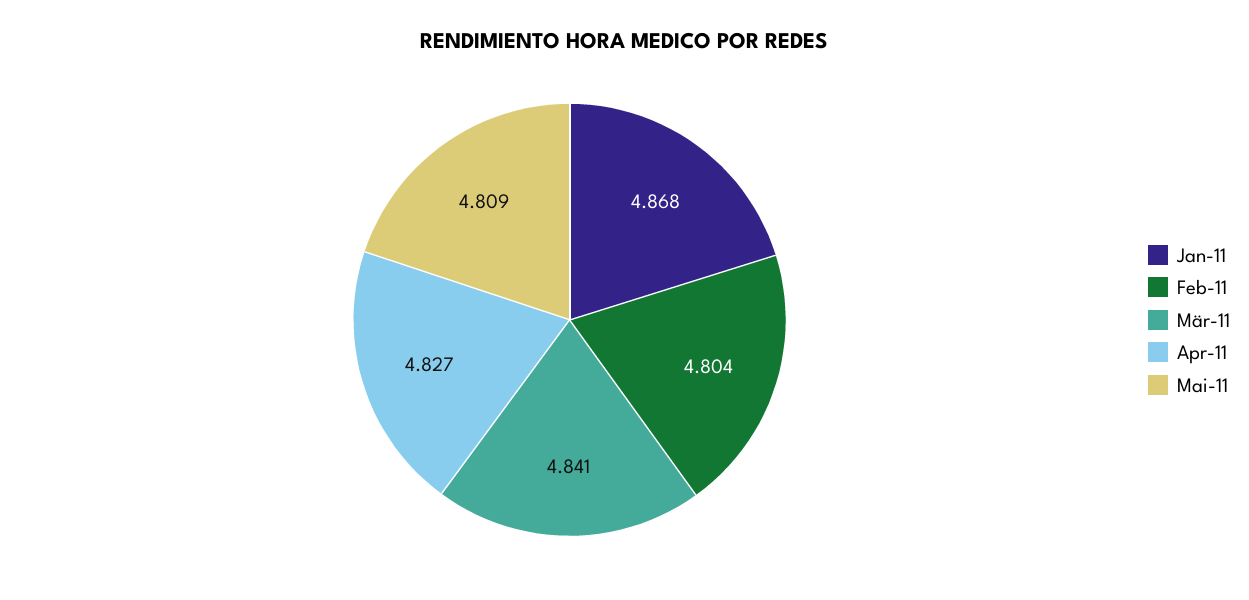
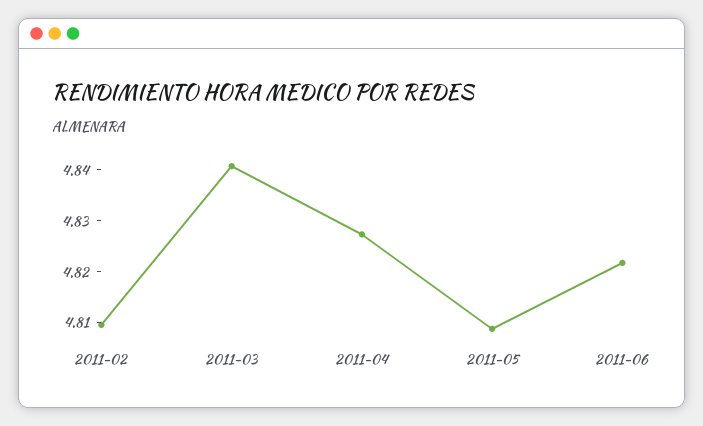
Jan-11: 4.868 -> none
Feb-11: 4.804 -> 4.81
2011-06: none -> 4.822

